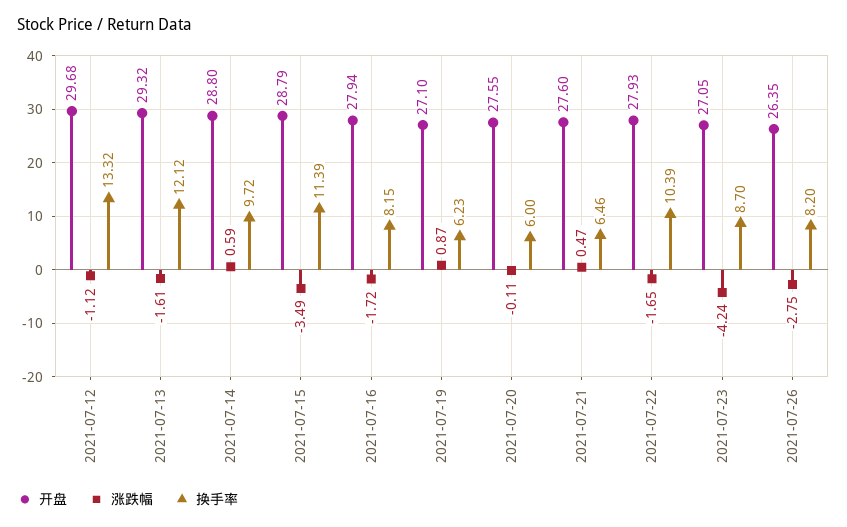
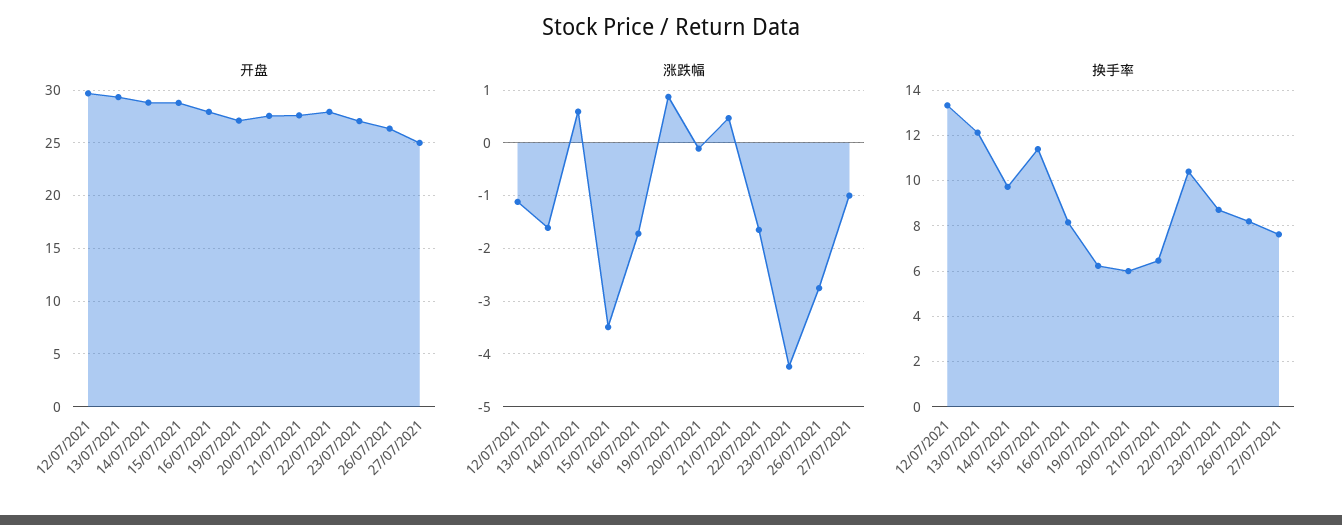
开盘, 27/07/2021: none -> 25
涨跌幅, 27/07/2021: none -> -1
换手率, 27/07/2021: none -> 7.5

